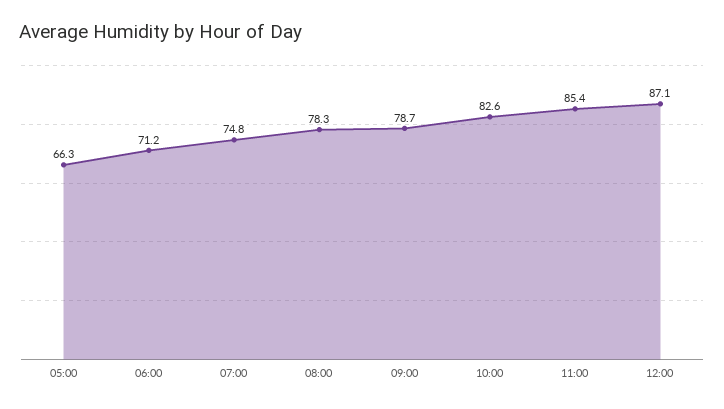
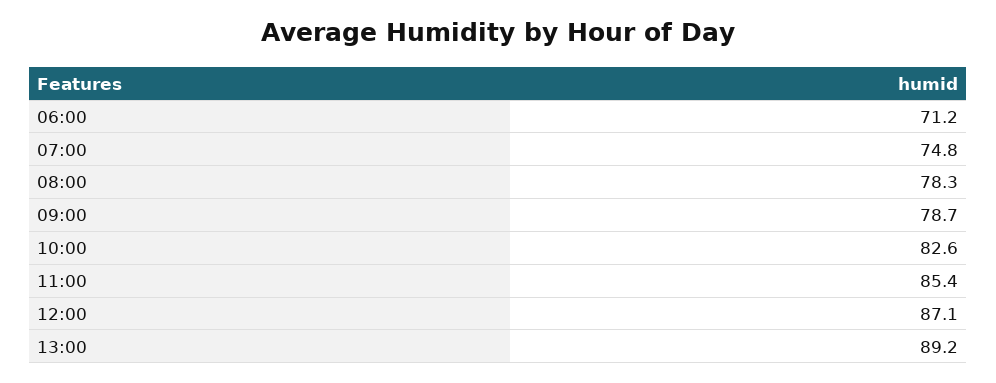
05:00: 66.3 -> none
13:00: none -> 89.2

